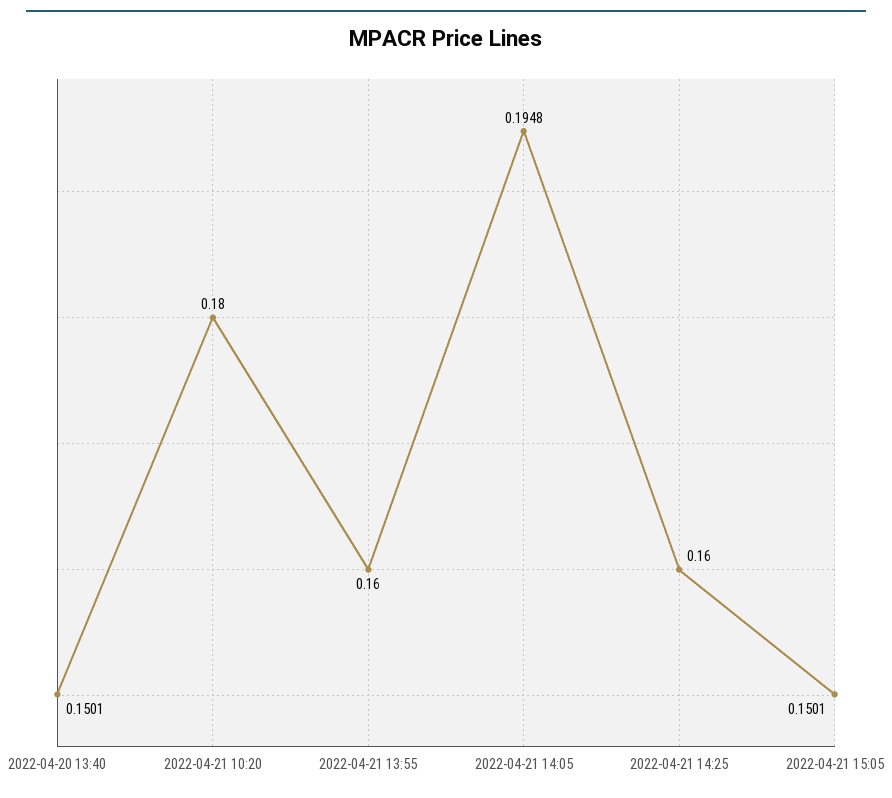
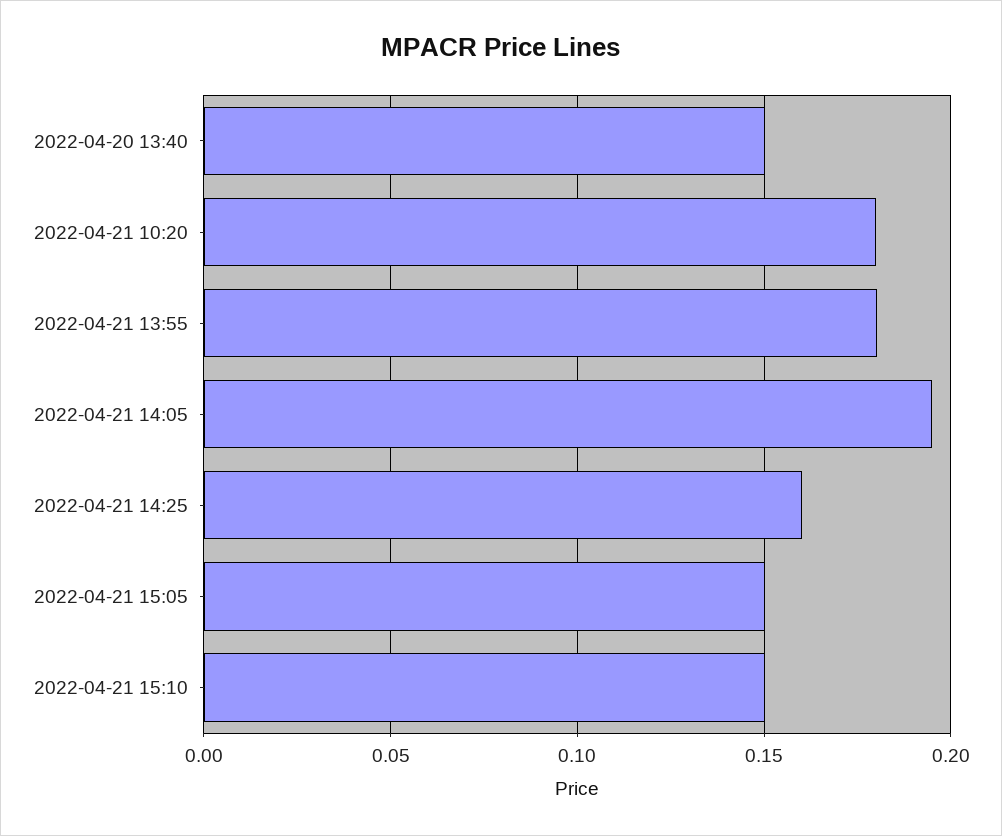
2022-04-21 13:55: 0.16 -> 0.18
2022-04-21 15:10: none -> 0.15

